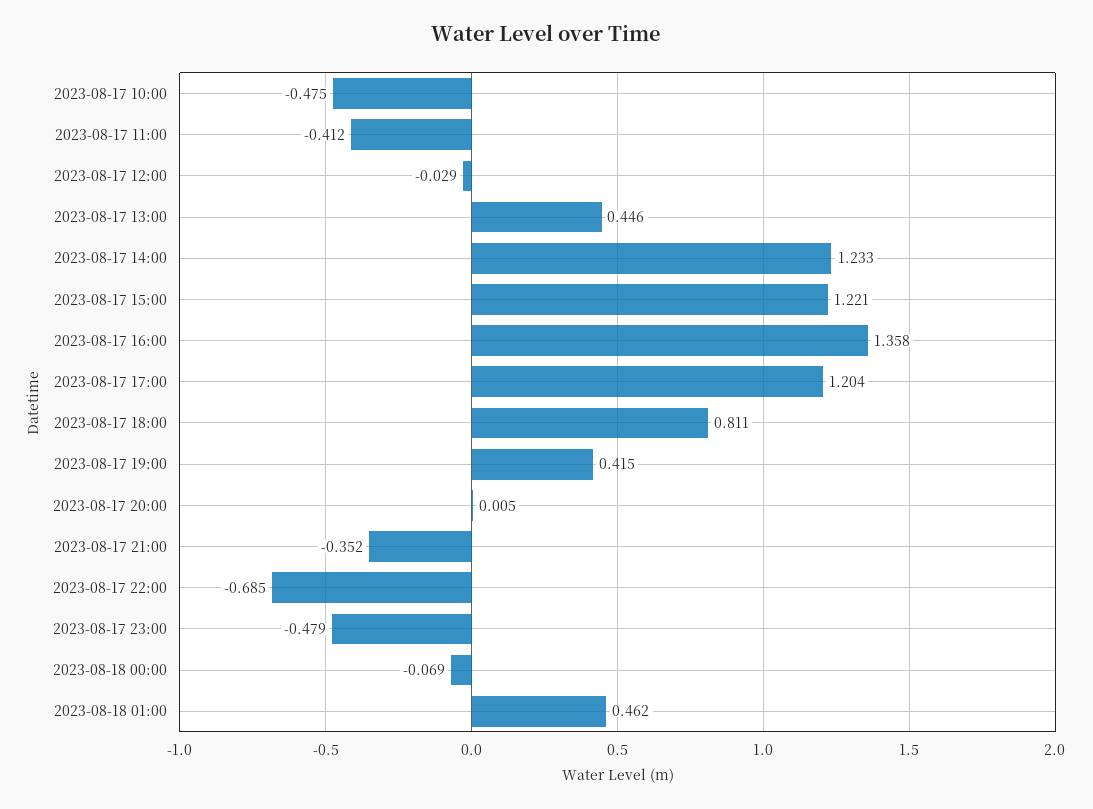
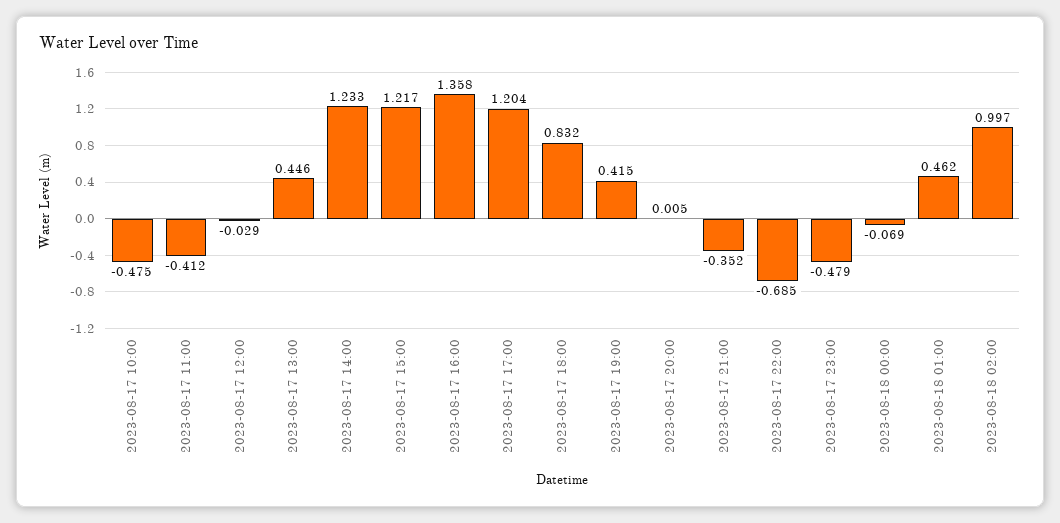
2023-08-17 15:00: 1.221 -> 1.217
2023-08-17 18:00: 0.811 -> 0.832
2023-08-18 02:00: none -> 0.997

